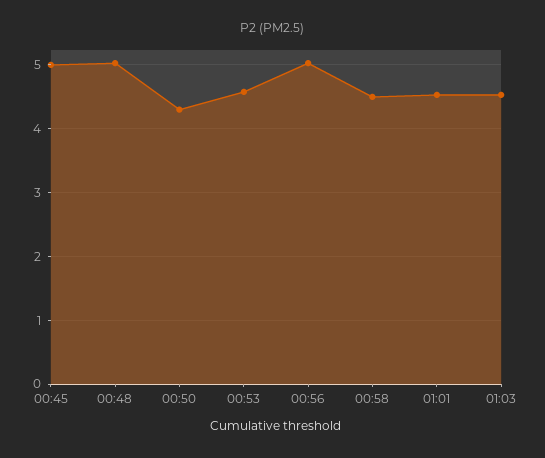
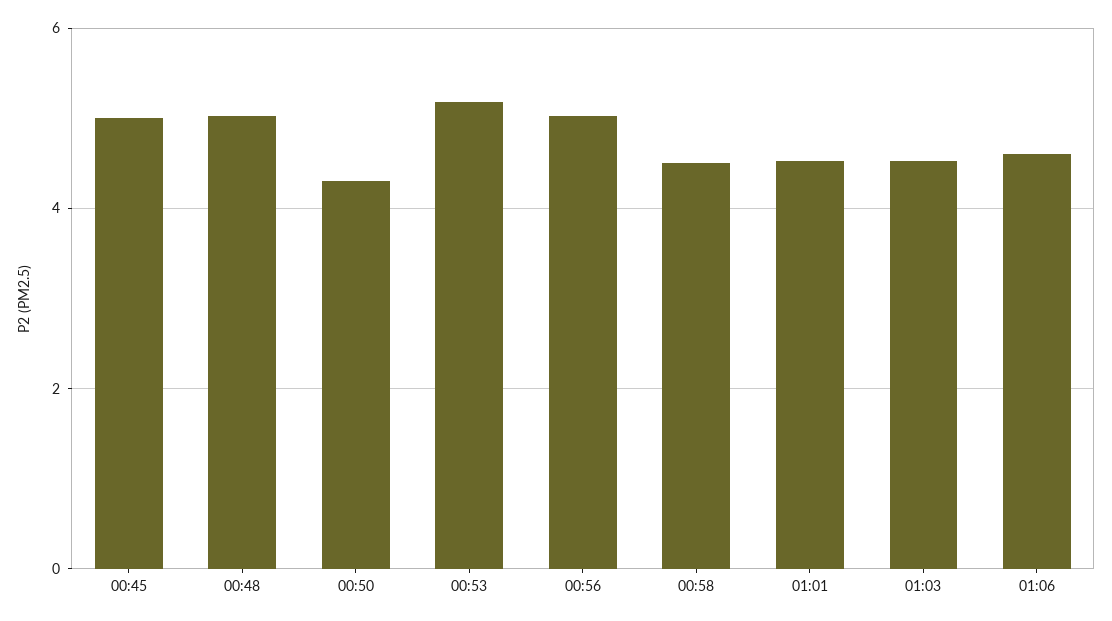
00:53: 4.6 -> 5.2
01:06: none -> 4.6

